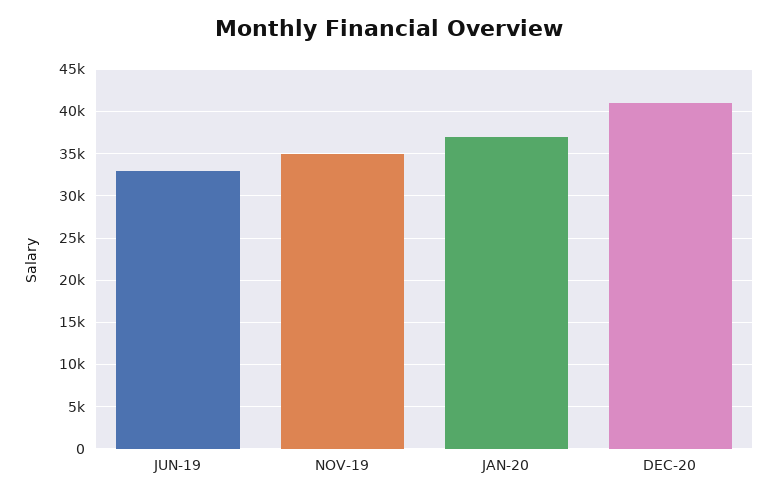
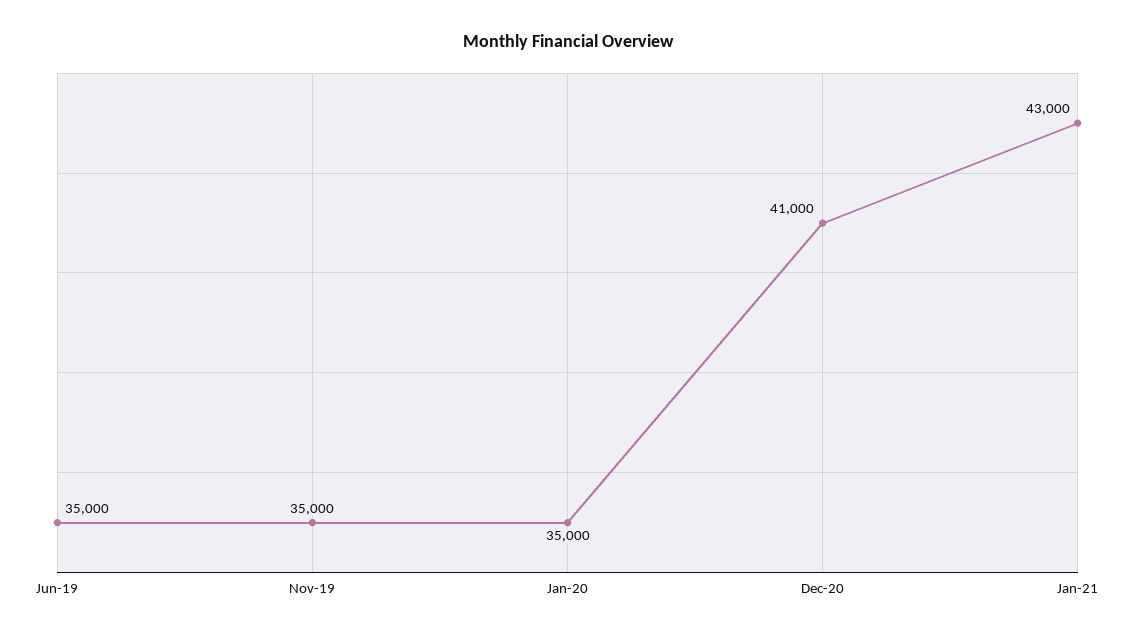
JUN-19: 33000 -> 35000
JAN-20: 37000 -> 35000
Jan-21: none -> 43000

